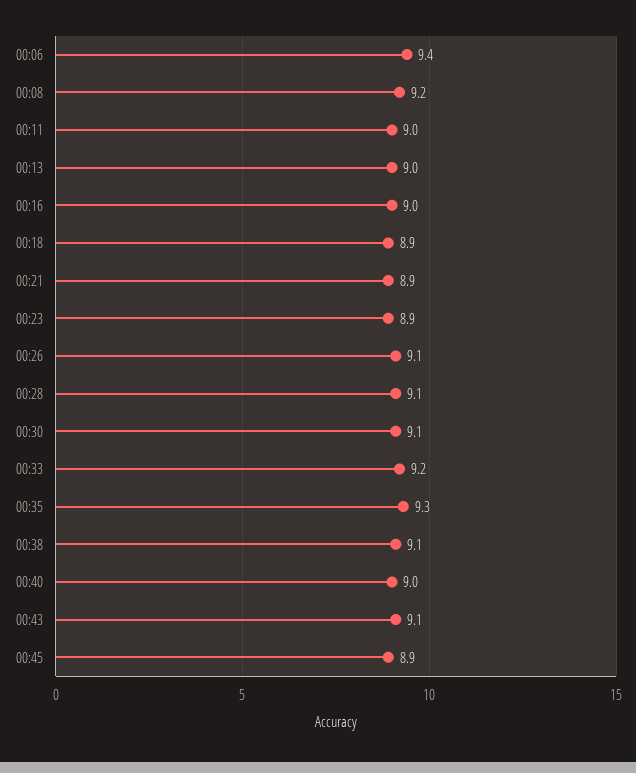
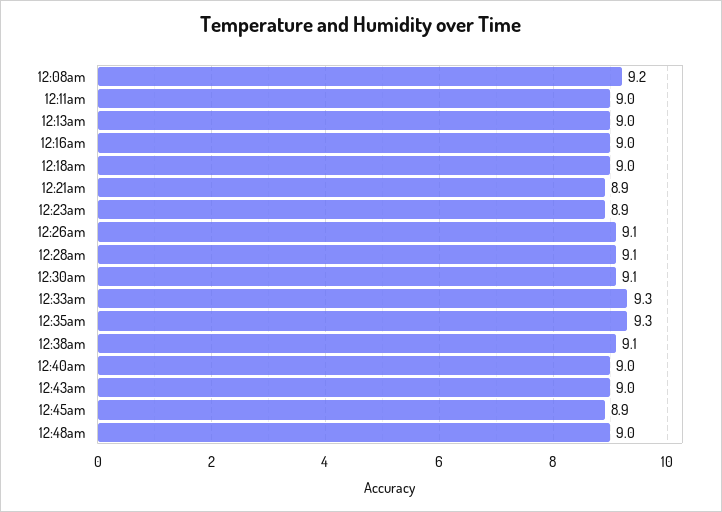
00:06: 9.4 -> none
00:18: 8.9 -> 9
00:33: 9.2 -> 9.3
00:43: 9.1 -> 9
12:48am: none -> 9

